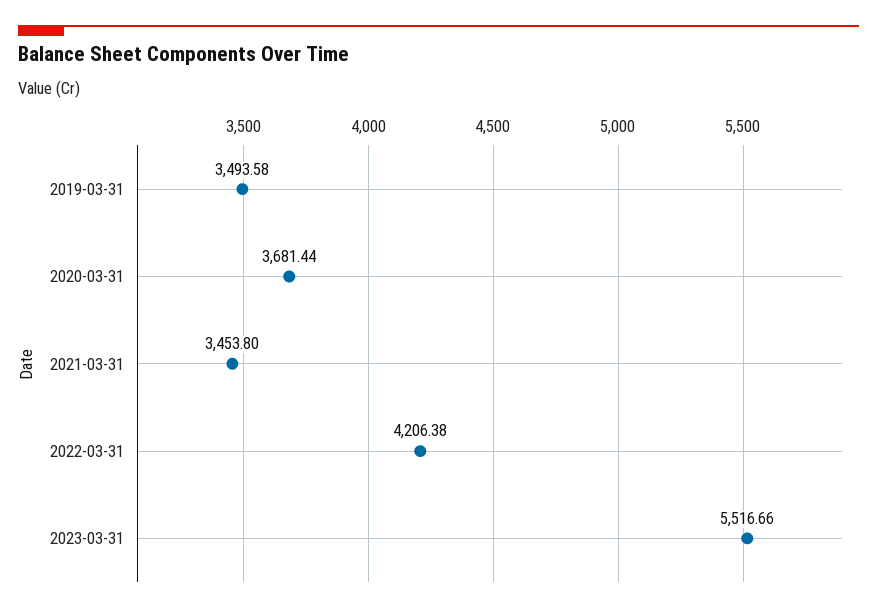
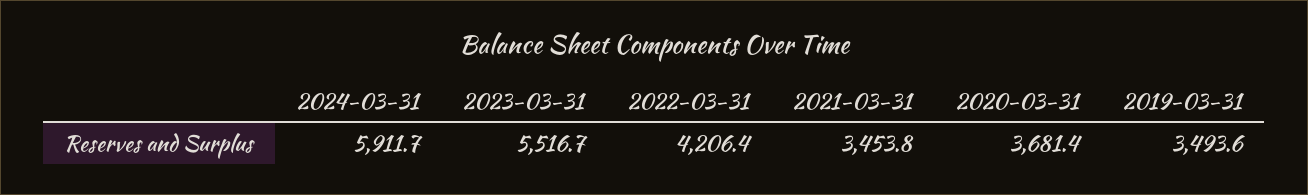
2024-03-31: none -> 5911.7

